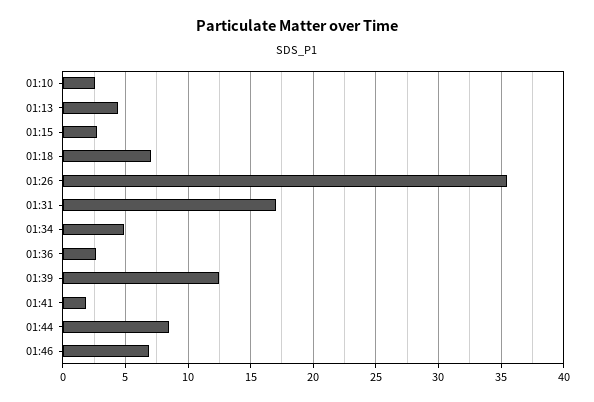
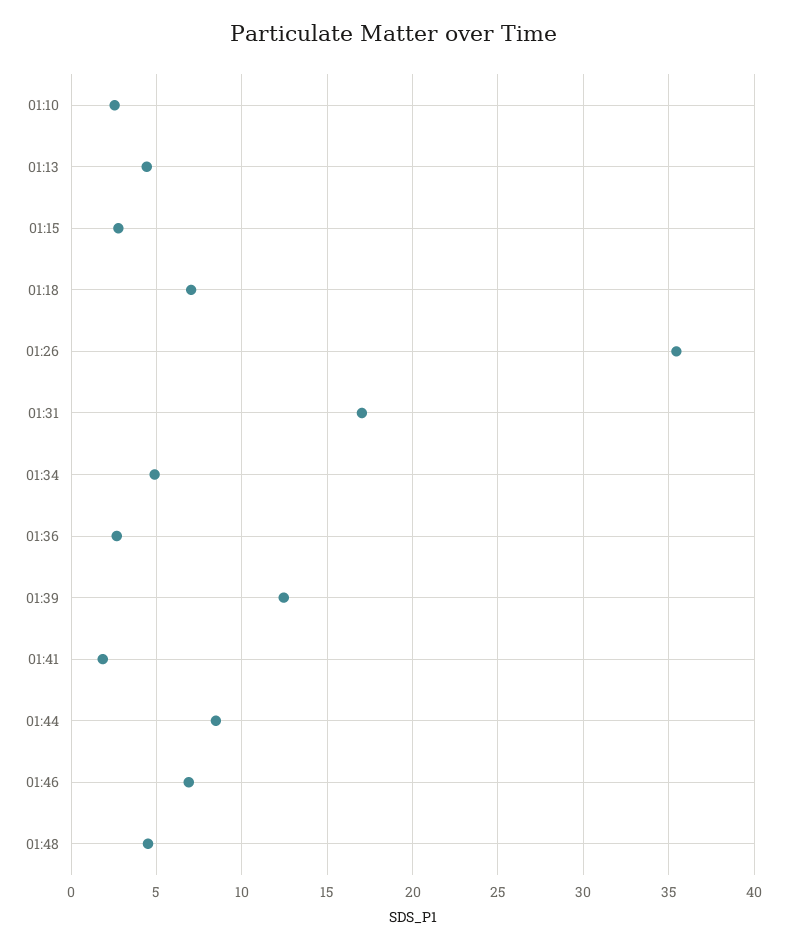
01:48: none -> 4.5

